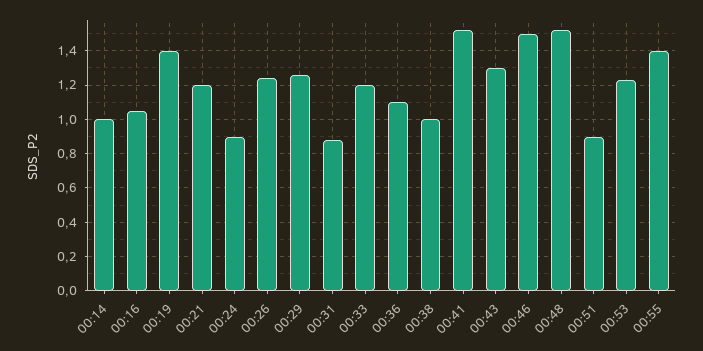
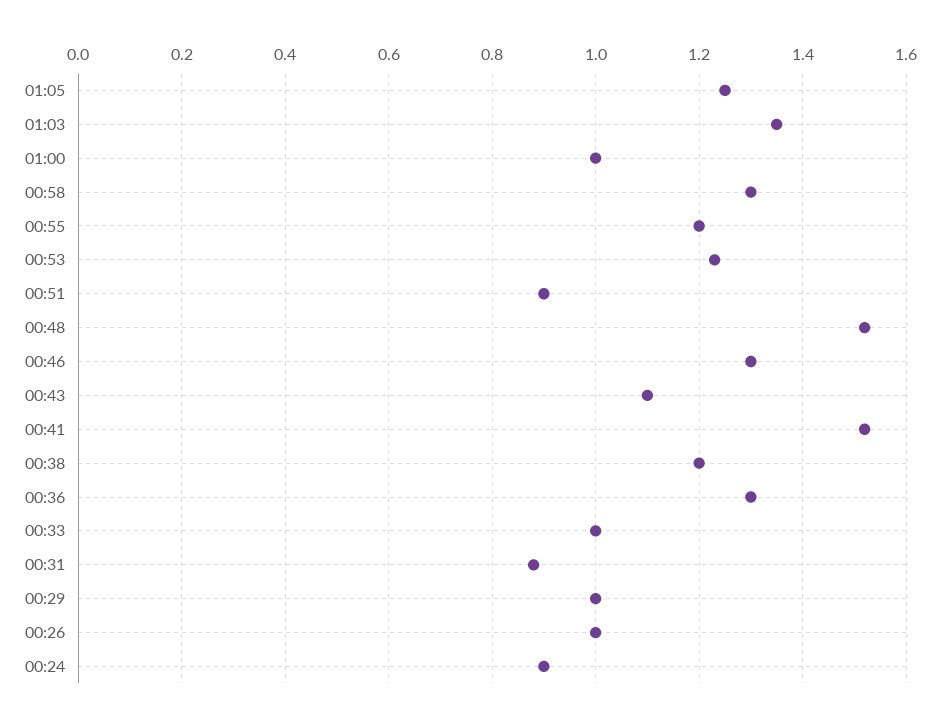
00:14: 1 -> none
00:16: 1.05 -> none
00:19: 1.4 -> none
00:21: 1.2 -> none
00:26: 1.25 -> 1
00:29: 1.25 -> 1
00:33: 1.2 -> 1
00:36: 1.1 -> 1.3
00:38: 1 -> 1.2
00:43: 1.3 -> 1.1
00:46: 1.5 -> 1.3
00:55: 1.4 -> 1.2
01:05: none -> 1.25
01:03: none -> 1.35
01:00: none -> 1
00:58: none -> 1.3

